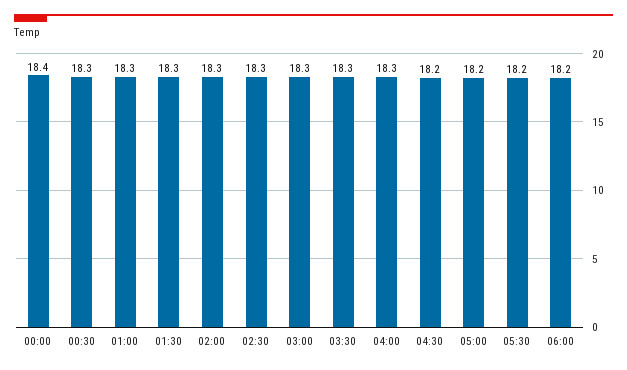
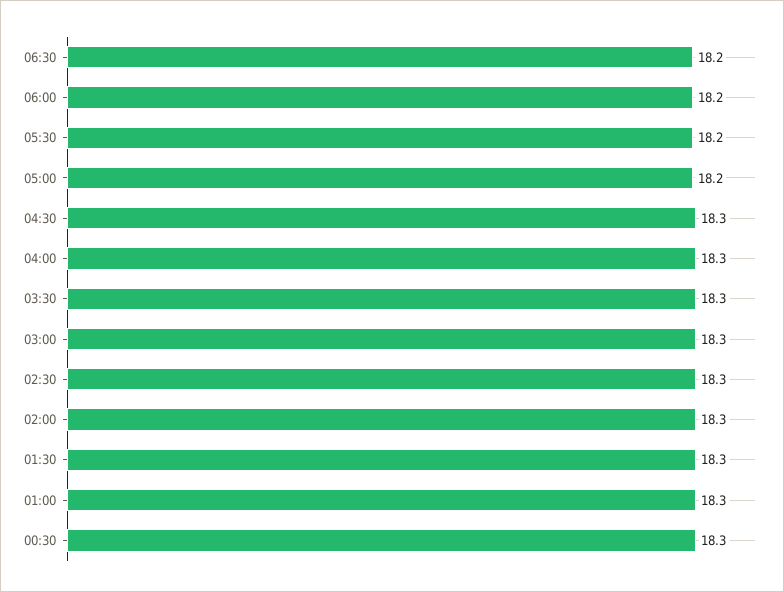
00:00: 18.4 -> none
04:30: 18.2 -> 18.3
06:30: none -> 18.2

